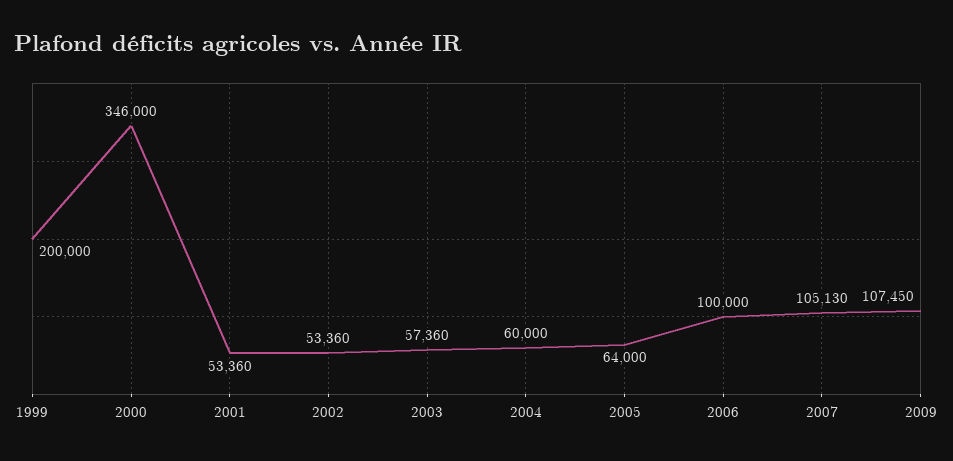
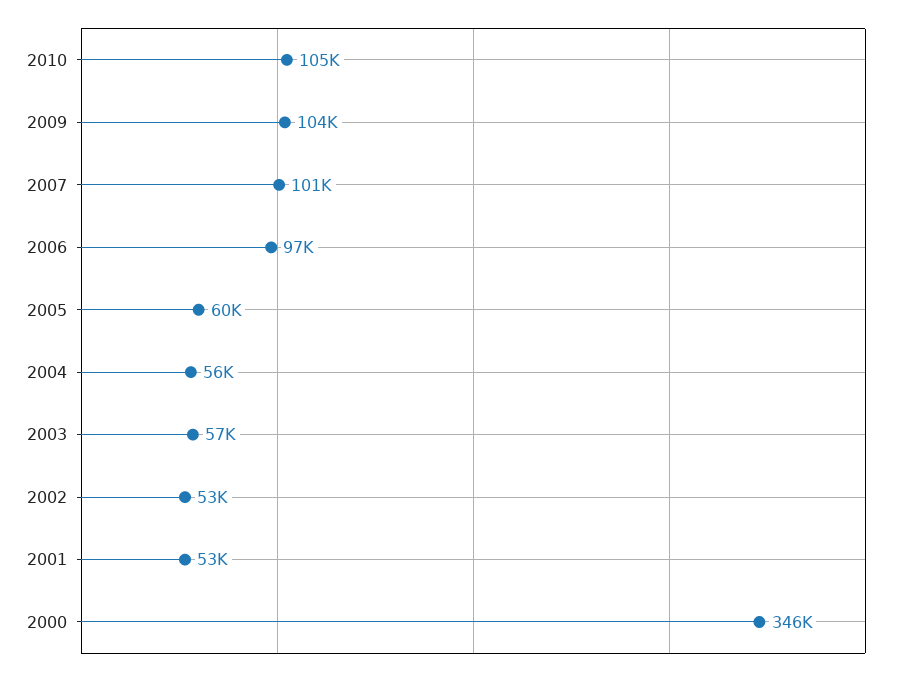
1999: 200000 -> none
2004: 60000 -> 56000
2005: 64000 -> 60000
2006: 100000 -> 97000
2007: 105130 -> 101000
2009: 107450 -> 104000
2010: none -> 105000

